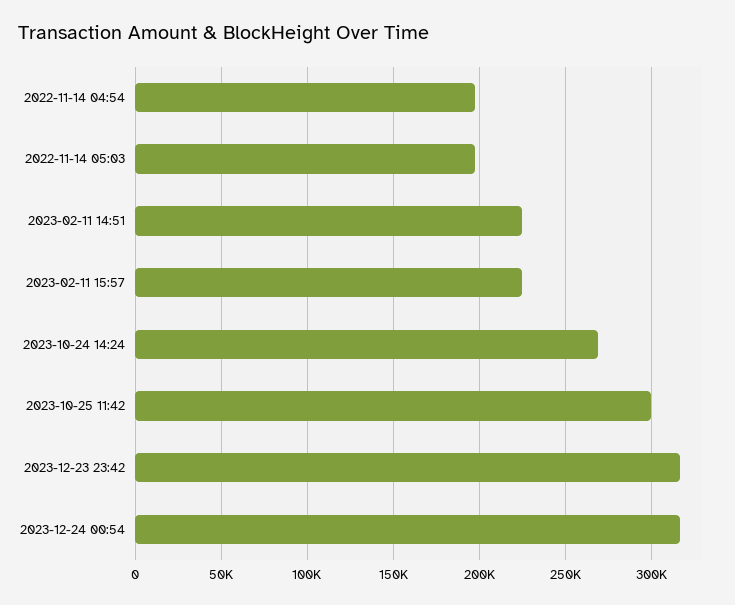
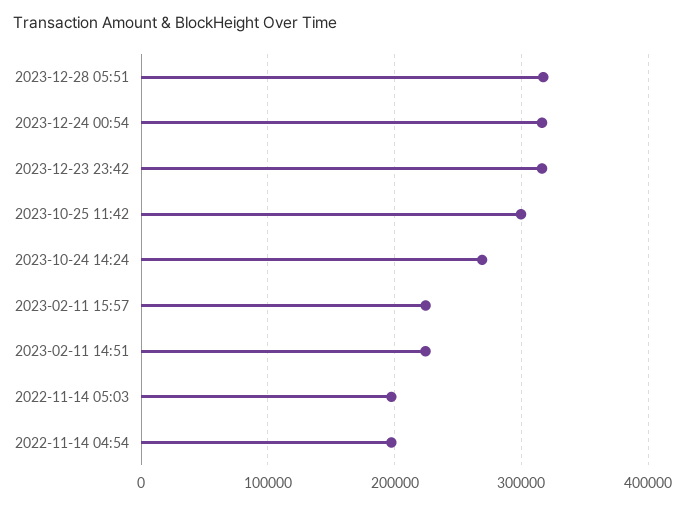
2023-12-28 05:51: none -> 320000

